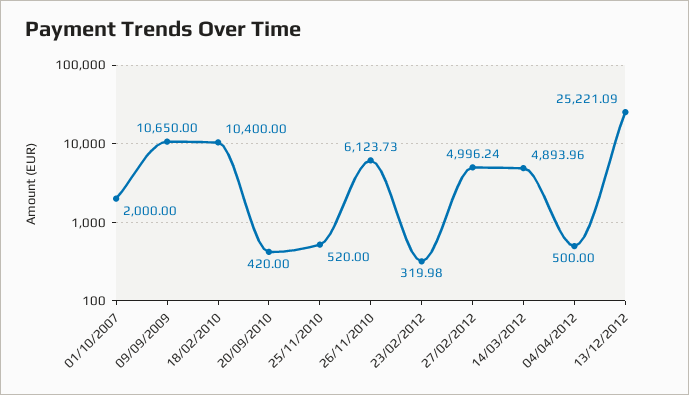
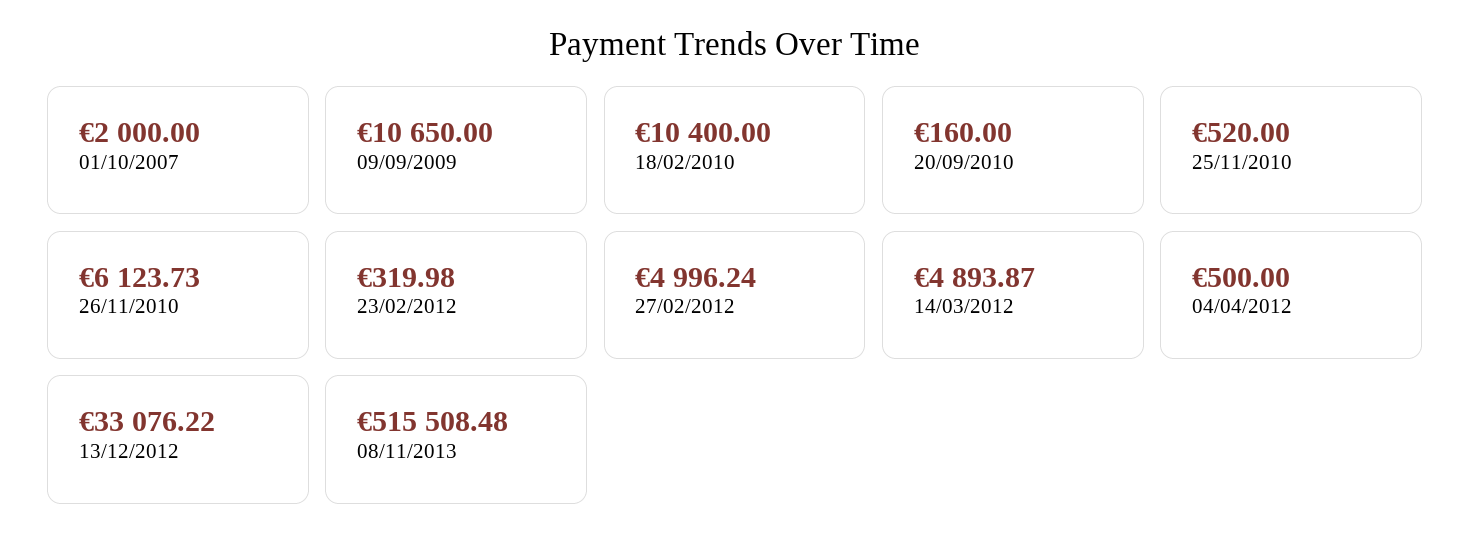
20/09/2010: 420 -> 160
14/03/2012: 4893.96 -> 4893.87
13/12/2012: 25221.09 -> 33076.22
08/11/2013: none -> 515508.48

